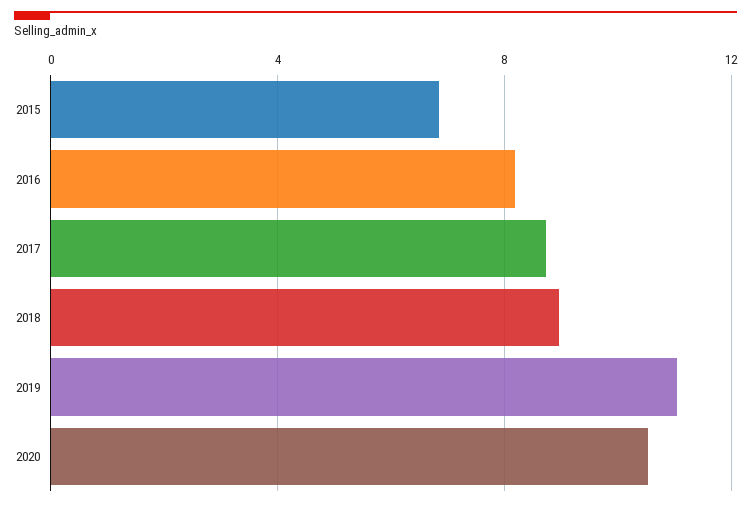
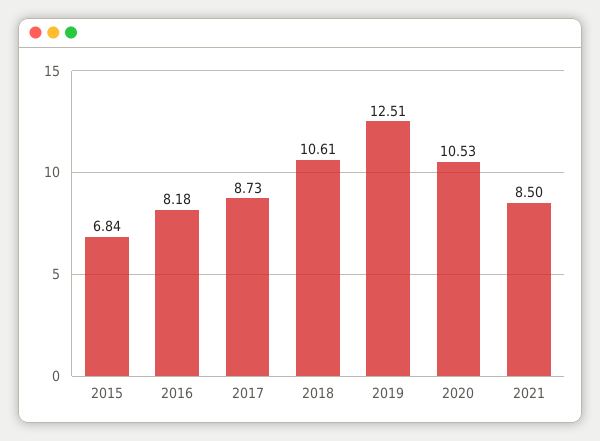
2018: 9 -> 10.61
2019: 11 -> 12.51
2021: none -> 8.5

